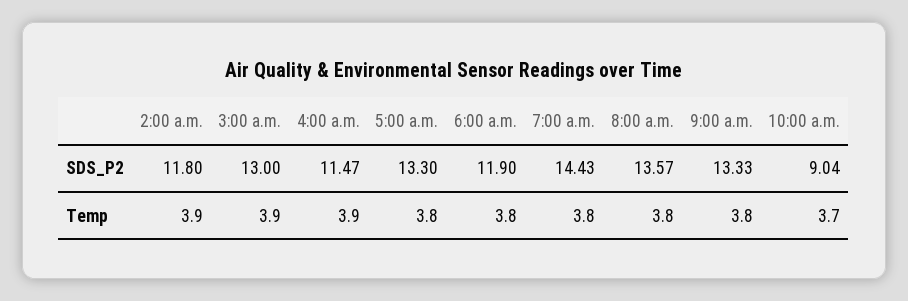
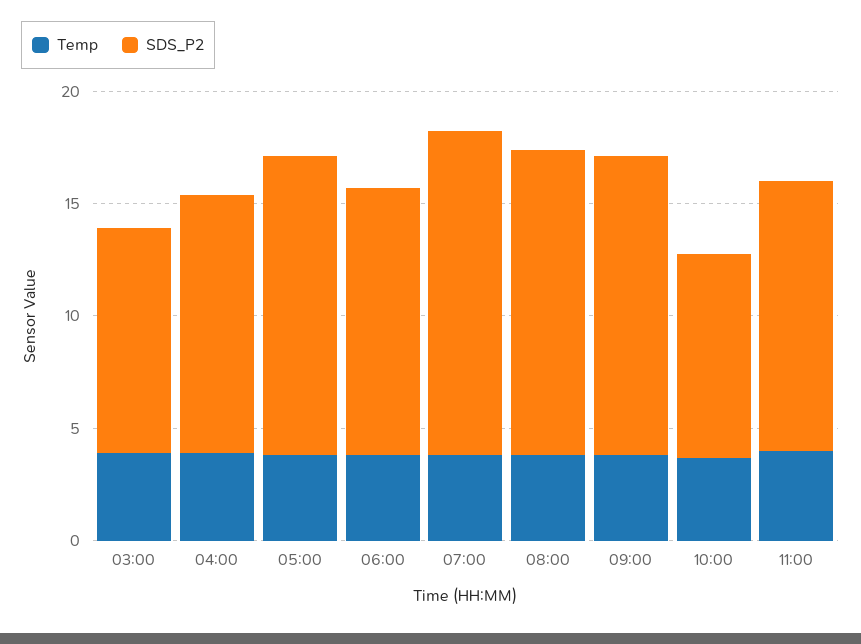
SDS_P2, 2:00 a.m.: 11.8 -> none
SDS_P2, 3:00 a.m.: 13 -> 10
Temp, 2:00 a.m.: 3.9 -> none
Temp, 11:00: none -> 4
SDS_P2, 11:00: none -> 12

